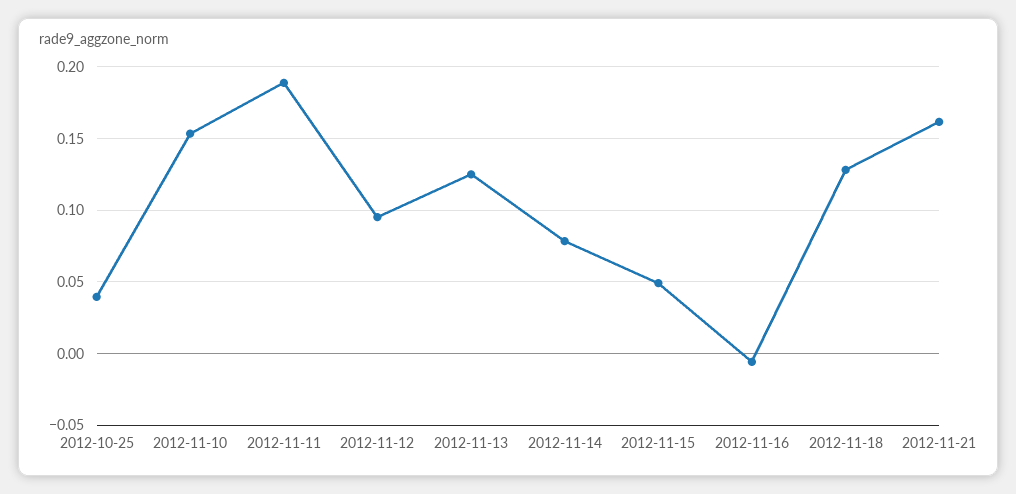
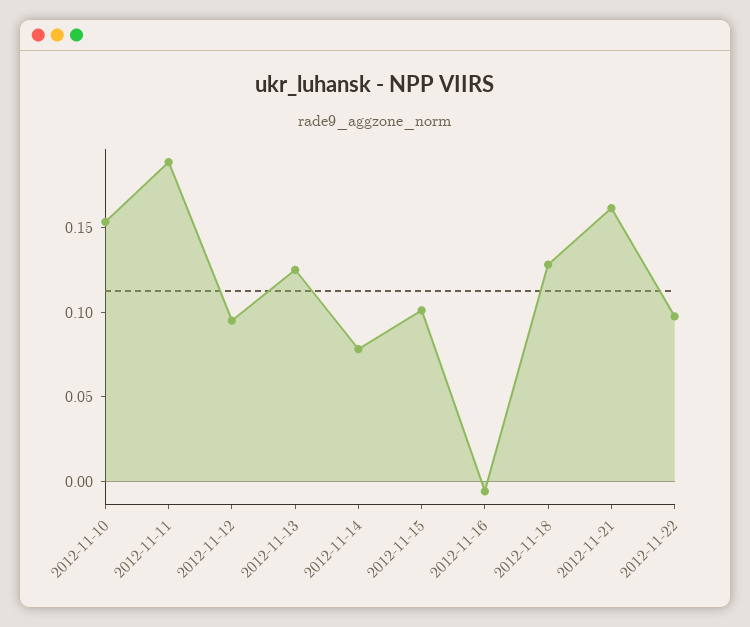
2012-10-25: 0.04 -> none
2012-11-15: 0.05 -> 0.1
2012-11-22: none -> 0.1

